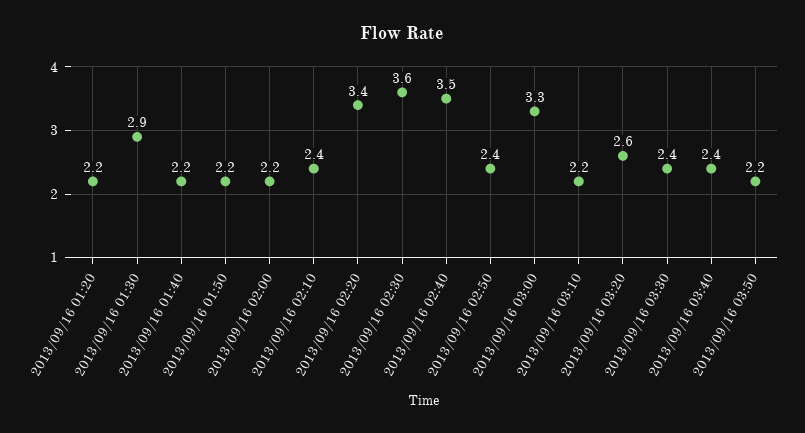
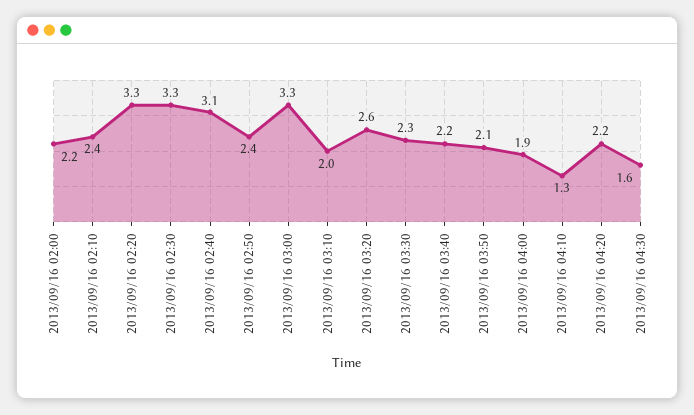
2013/09/16 01:20: 2.2 -> none
2013/09/16 01:30: 2.9 -> none
2013/09/16 01:40: 2.2 -> none
2013/09/16 01:50: 2.2 -> none
2013/09/16 02:20: 3.4 -> 3.3
2013/09/16 02:30: 3.6 -> 3.3
2013/09/16 02:40: 3.5 -> 3.1
2013/09/16 03:10: 2.2 -> 2
2013/09/16 03:30: 2.4 -> 2.3
2013/09/16 03:40: 2.4 -> 2.2
2013/09/16 03:50: 2.2 -> 2.1
2013/09/16 04:00: none -> 1.9
2013/09/16 04:10: none -> 1.3
2013/09/16 04:20: none -> 2.2
2013/09/16 04:30: none -> 1.6

